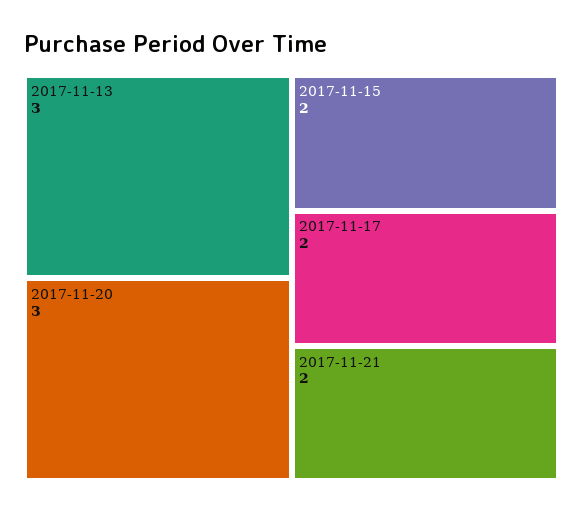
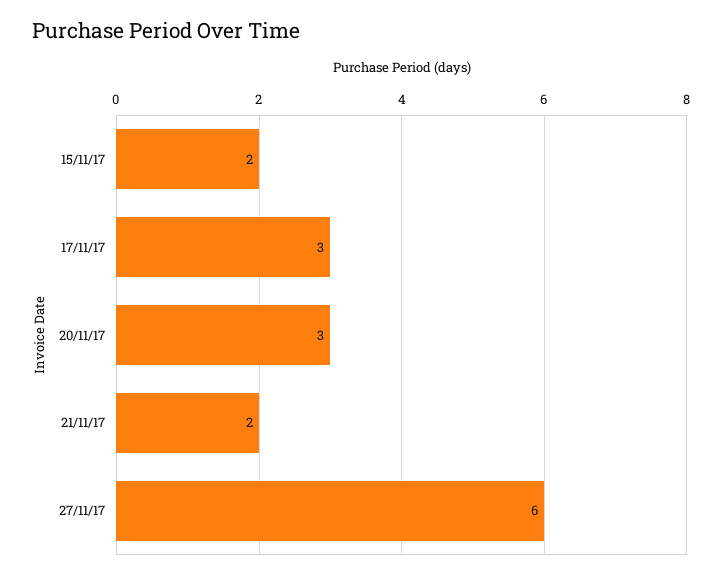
2017-11-13: 3 -> none
2017-11-17: 2 -> 3
27/11/17: none -> 6

